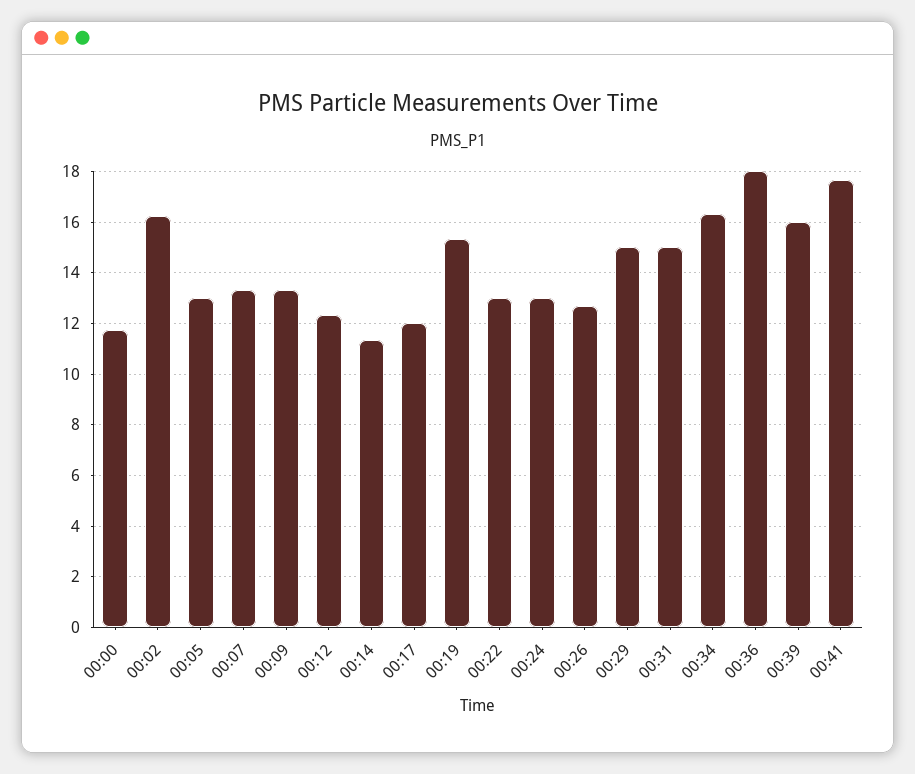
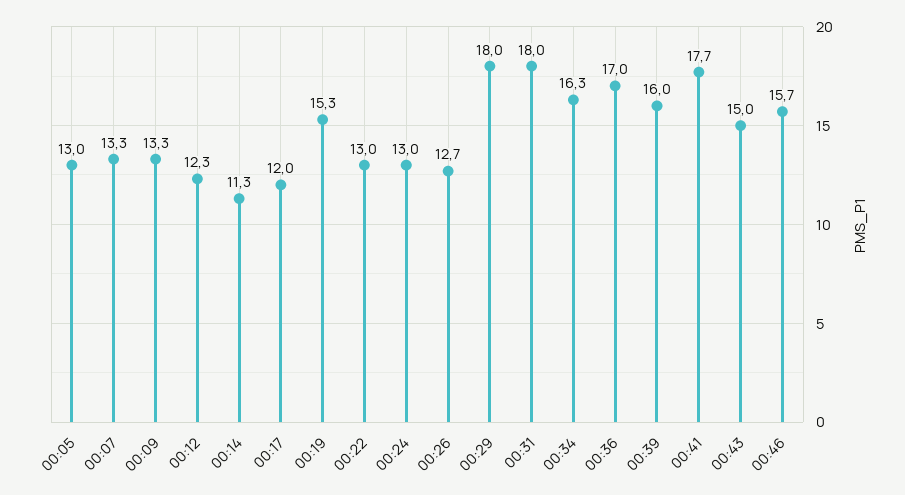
00:00: 11.75 -> none
00:02: 16.25 -> none
00:29: 15 -> 18
00:31: 15 -> 18
00:36: 18 -> 17
00:43: none -> 15
00:46: none -> 15.7

